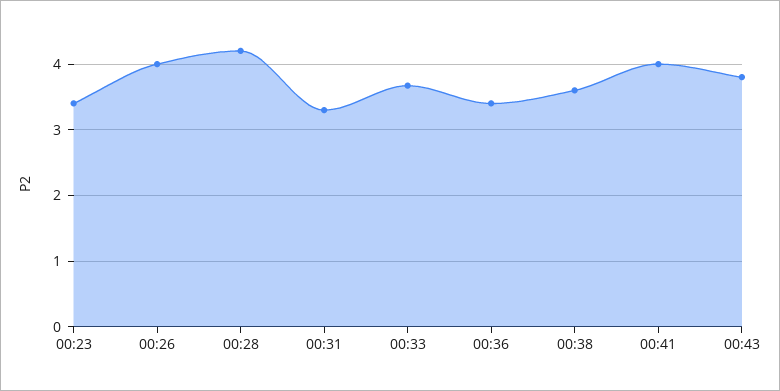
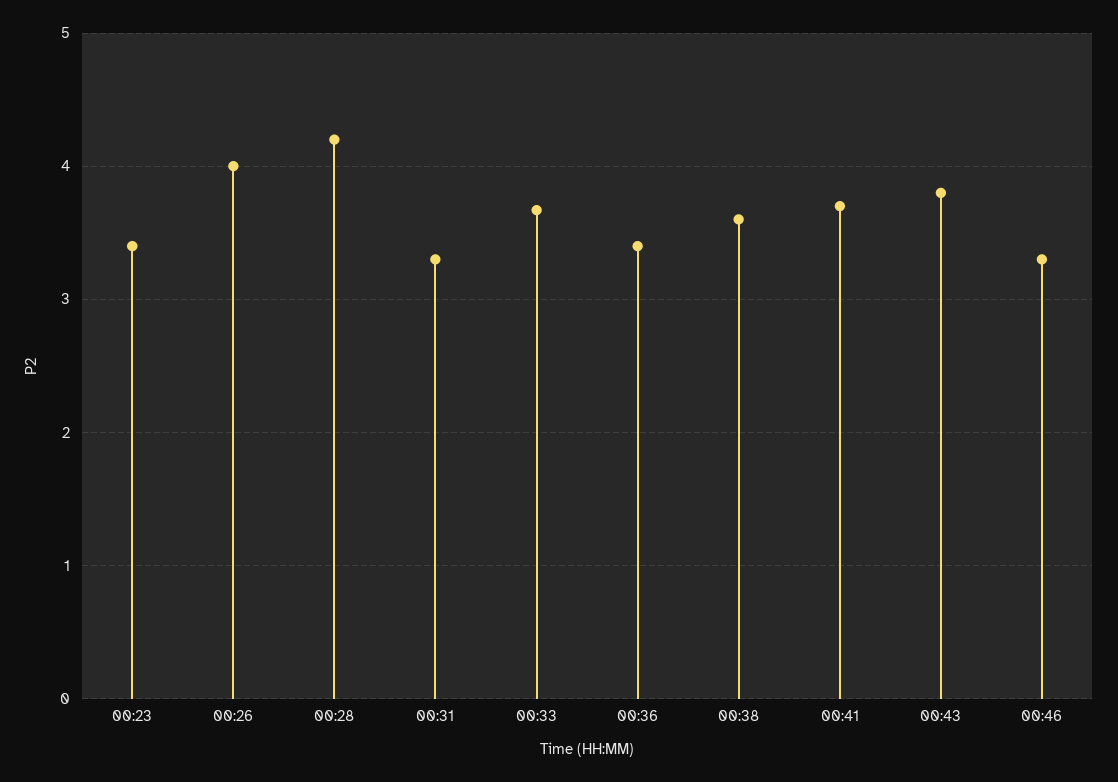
00:41: 4 -> 3.7
00:46: none -> 3.3

